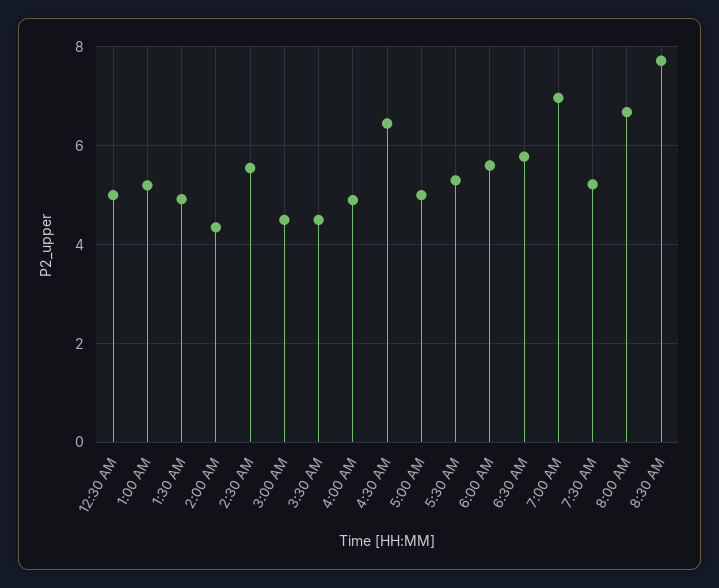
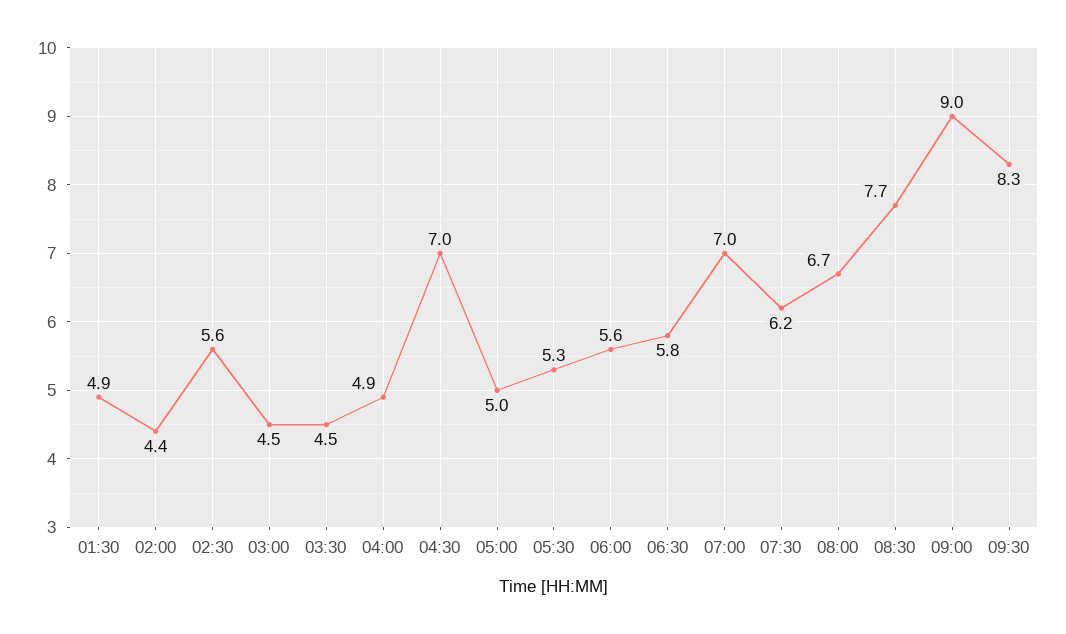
12:30 AM: 5 -> none
1:00 AM: 5.2 -> none
4:30 AM: 6.4 -> 7
7:30 AM: 5.2 -> 6.2
09:00: none -> 9
09:30: none -> 8.3

